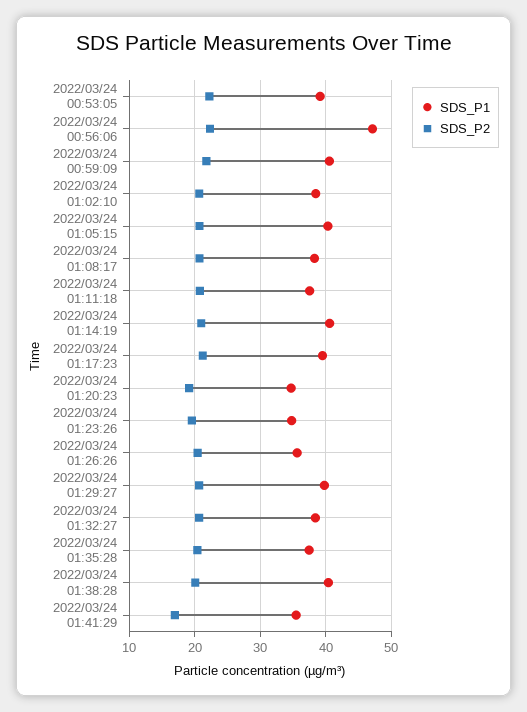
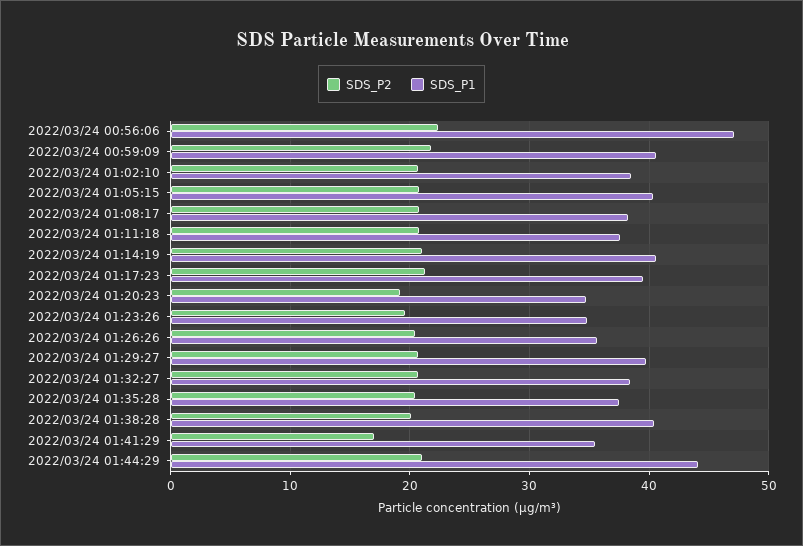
SDS_P1, 2022/03/24 00:53:05: 39 -> none
SDS_P2, 2022/03/24 00:53:05: 22 -> none
SDS_P2, 2022/03/24 01:44:29: none -> 21
SDS_P1, 2022/03/24 01:44:29: none -> 44

